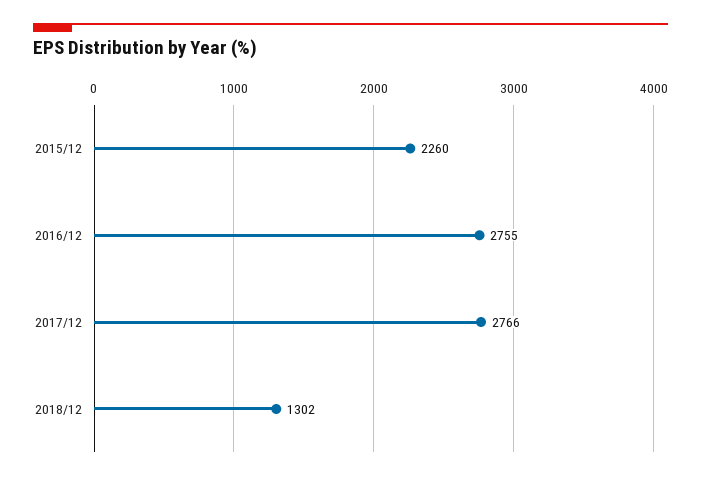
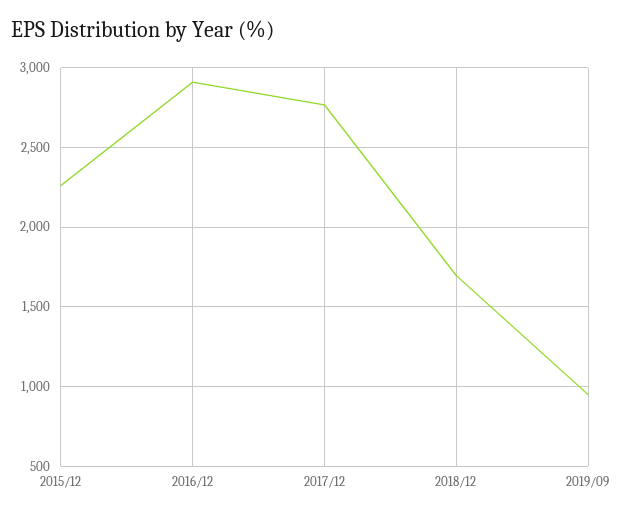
2016/12: 2755 -> 2900
2018/12: 1302 -> 1700
2019/09: none -> 950

